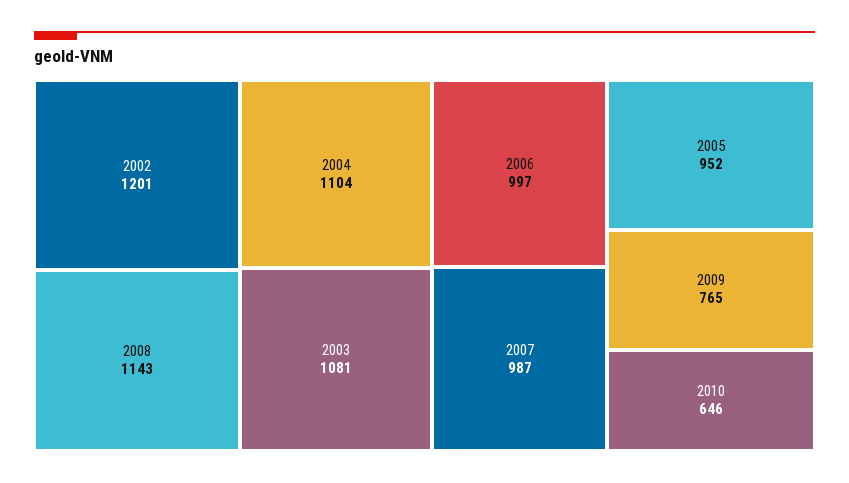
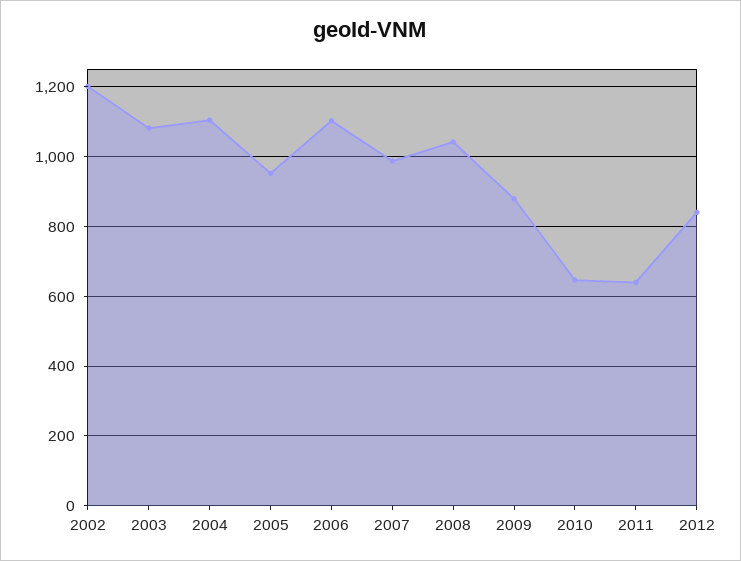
2008: 1143 -> 1040
2006: 997 -> 1100
2009: 765 -> 880
2011: none -> 640
2012: none -> 840

